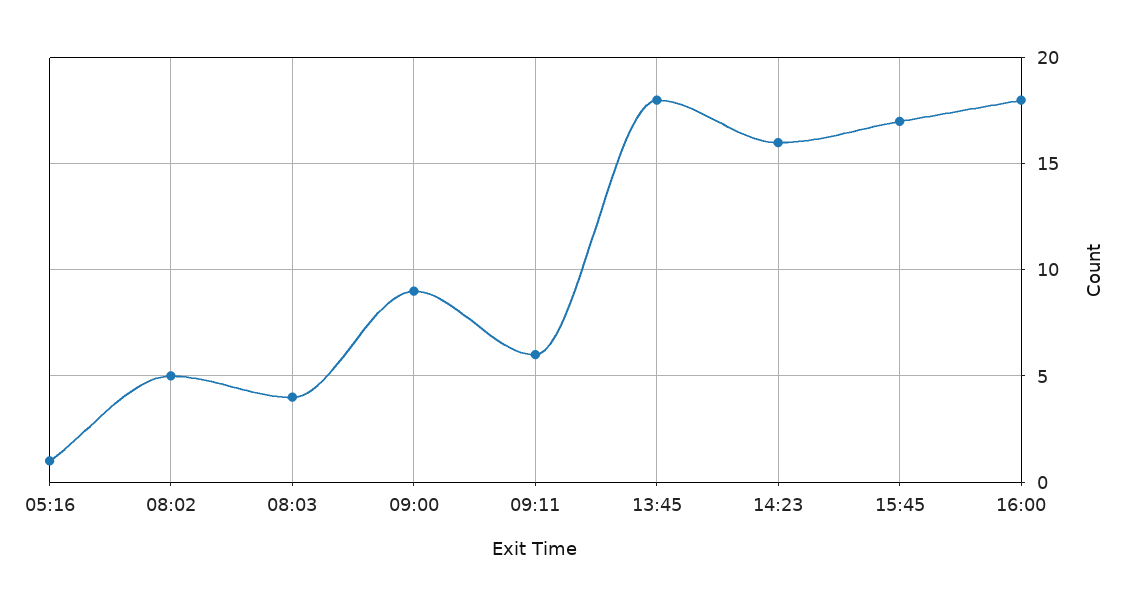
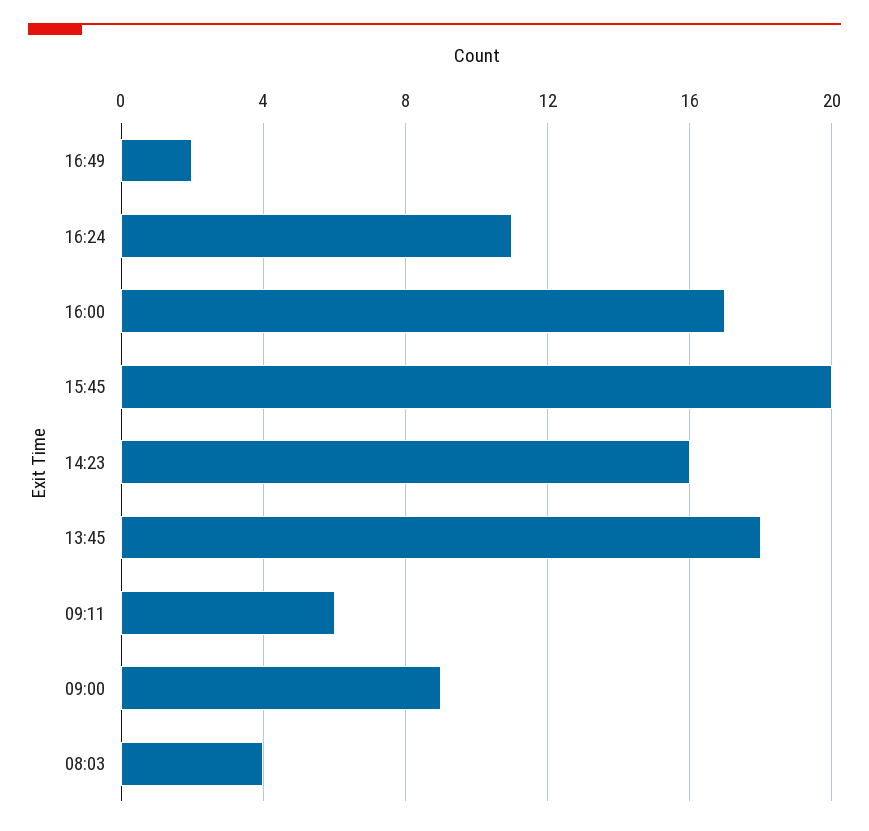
05:16: 1 -> none
08:02: 5 -> none
15:45: 17 -> 20
16:00: 18 -> 17
16:49: none -> 2
16:24: none -> 11

